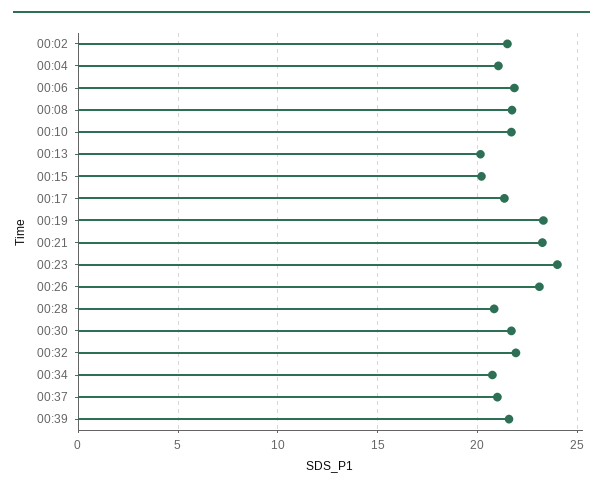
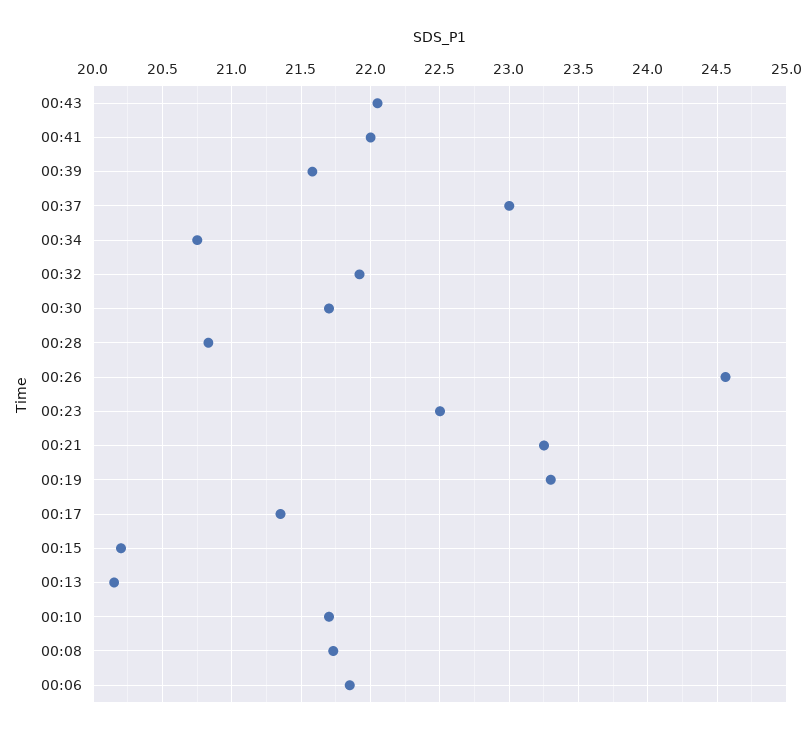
00:02: 21.5 -> none
00:04: 21 -> none
00:23: 24 -> 22.5
00:26: 23 -> 24.55
00:37: 21 -> 23
00:43: none -> 22.05
00:41: none -> 22

